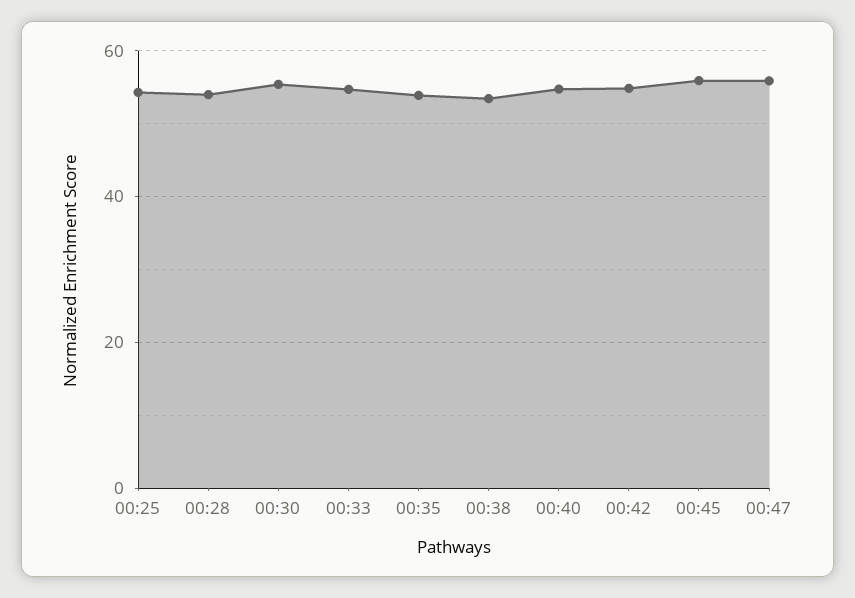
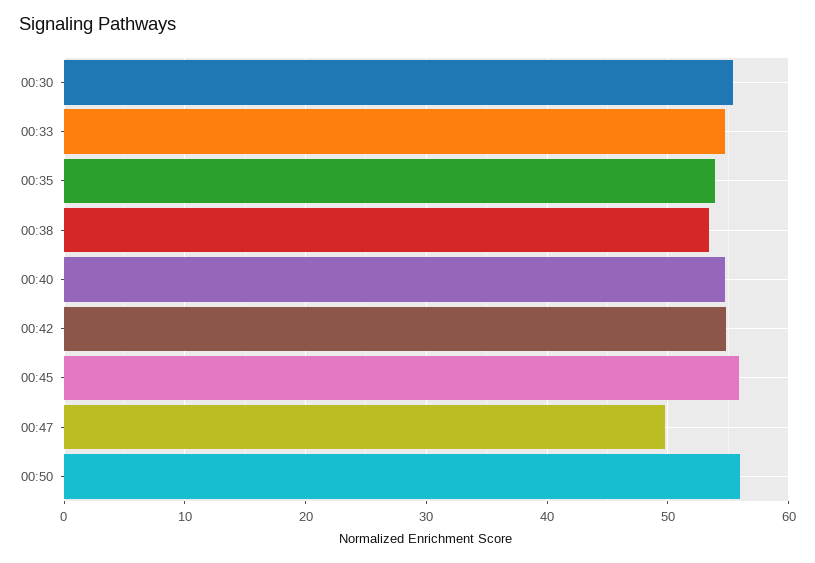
00:25: 54 -> none
00:28: 54 -> none
00:47: 56 -> 50
00:50: none -> 56

